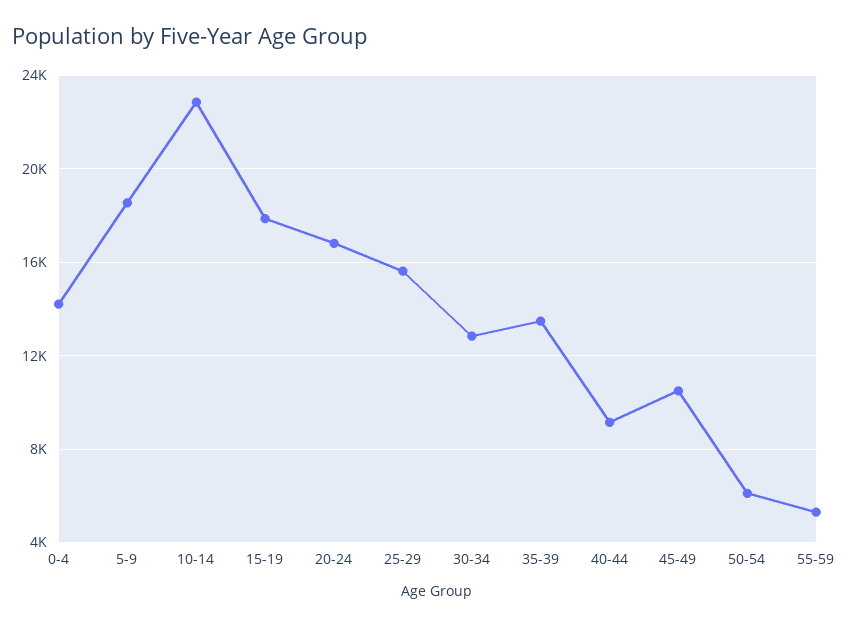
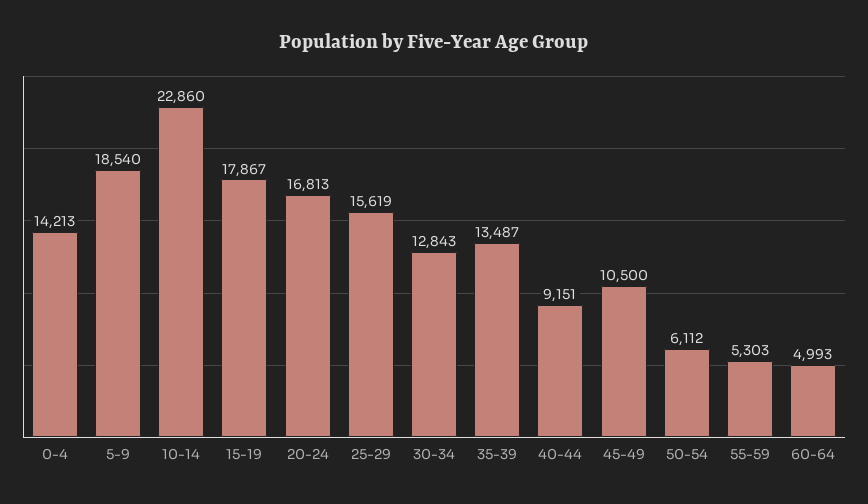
60-64: none -> 4993

